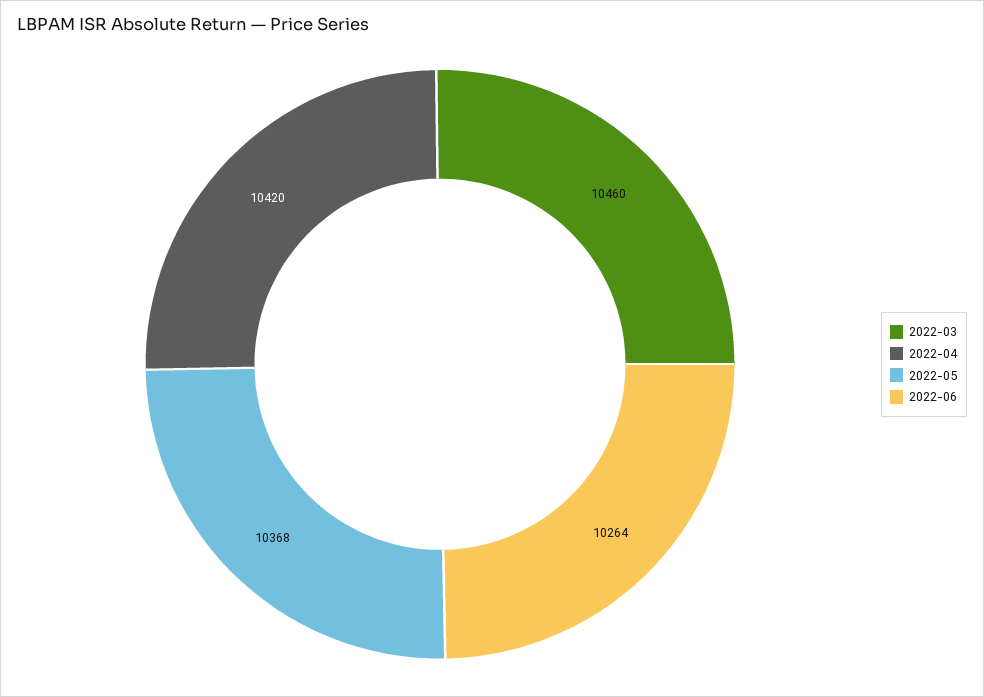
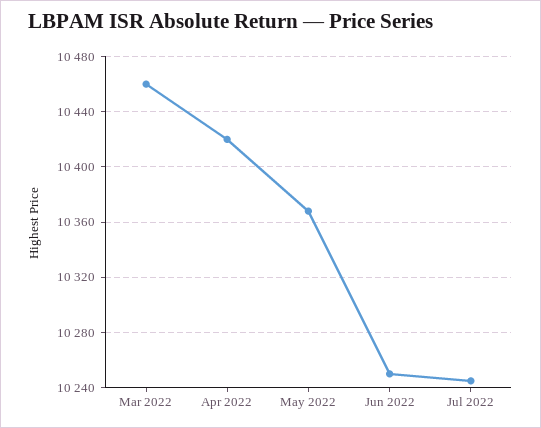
2022-06: 10264 -> 10250
Jul 2022: none -> 10245

